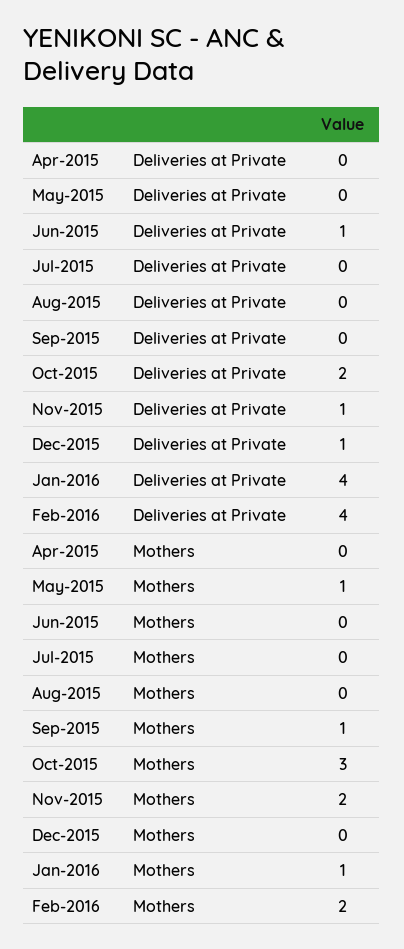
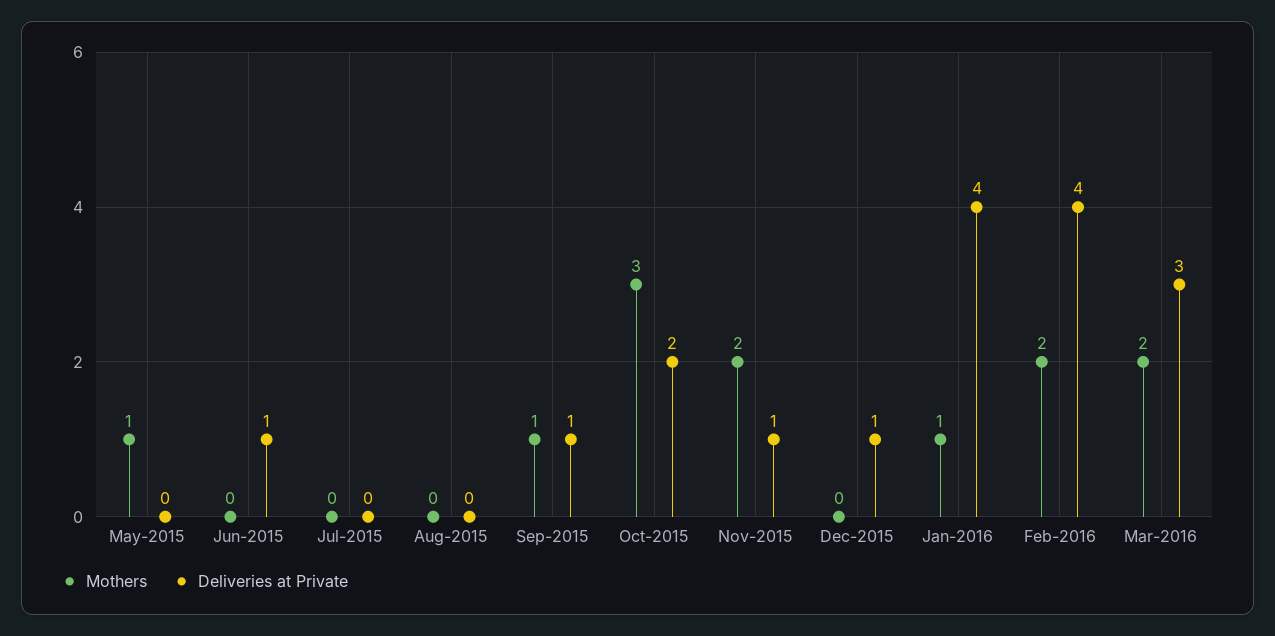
Deliveries at Private, Apr-2015: 0 -> none
Deliveries at Private, Sep-2015: 0 -> 1
Mothers, Apr-2015: 0 -> none
Mothers, Mar-2016: none -> 2
Deliveries at Private, Mar-2016: none -> 3

